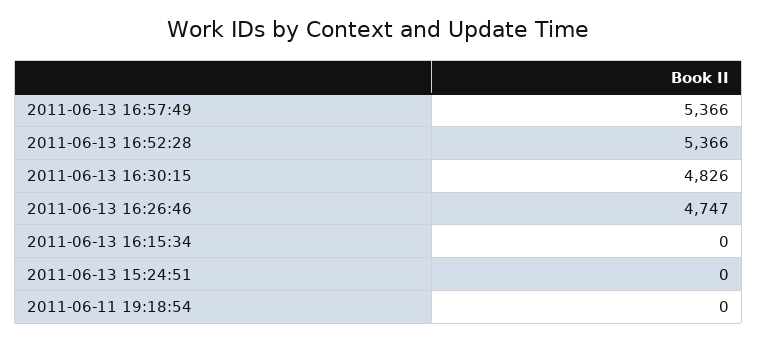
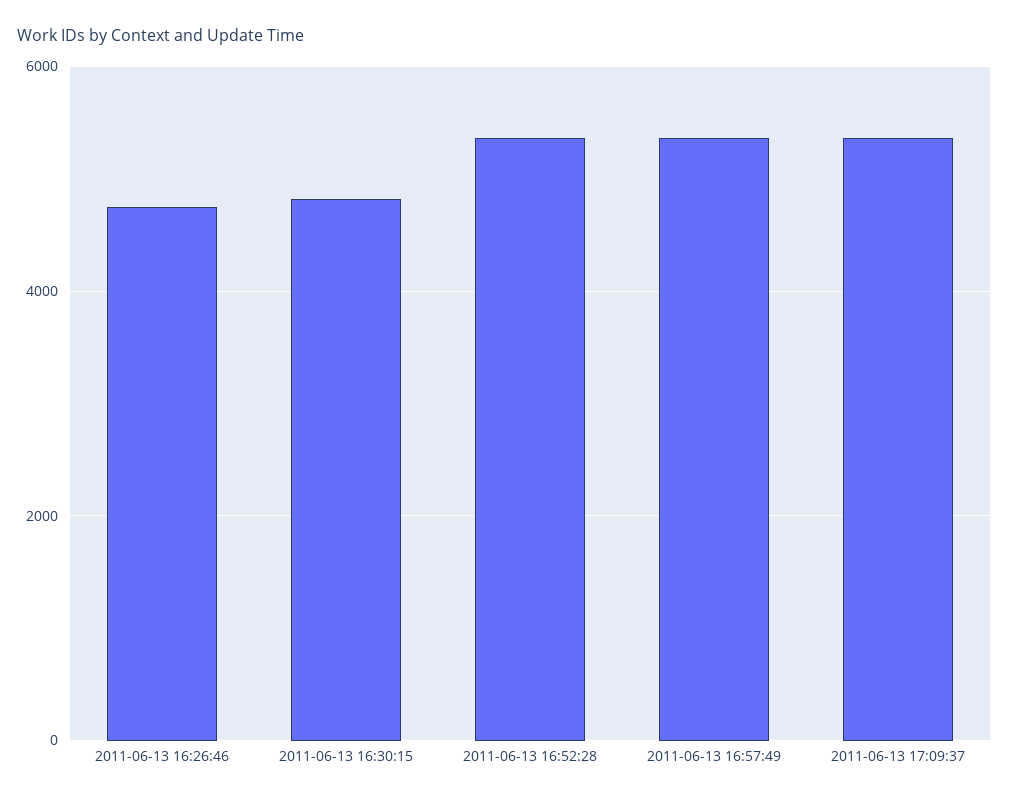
2011-06-13 16:15:34: 0 -> none
2011-06-13 15:24:51: 0 -> none
2011-06-11 19:18:54: 0 -> none
2011-06-13 17:09:37: none -> 5400

